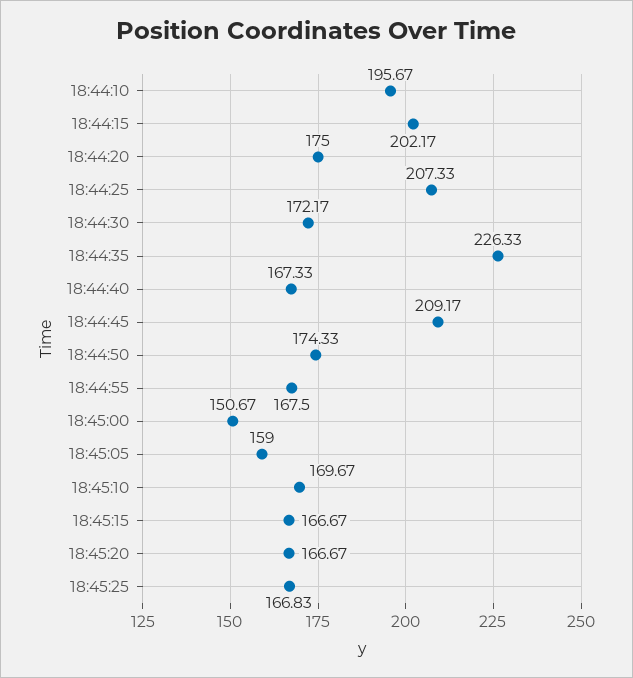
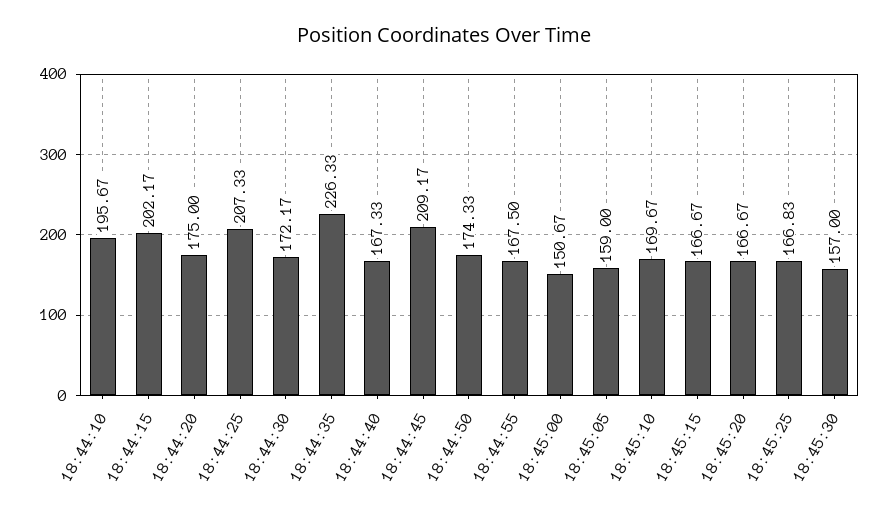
18:45:30: none -> 157

